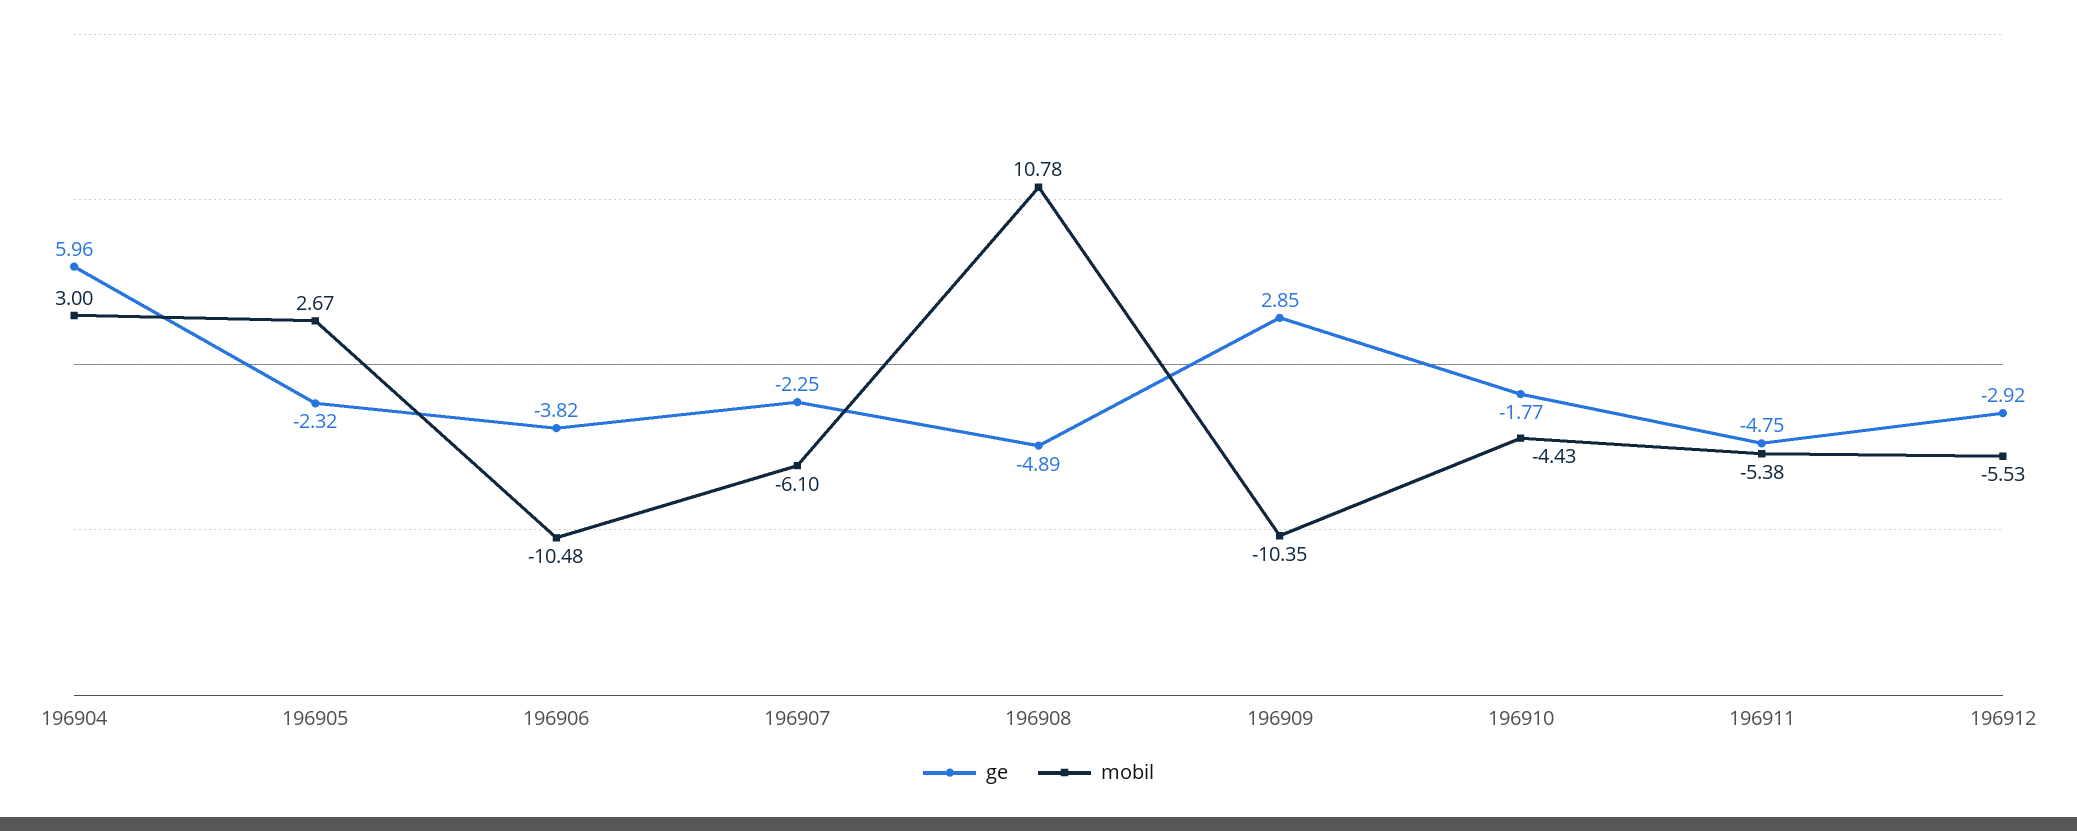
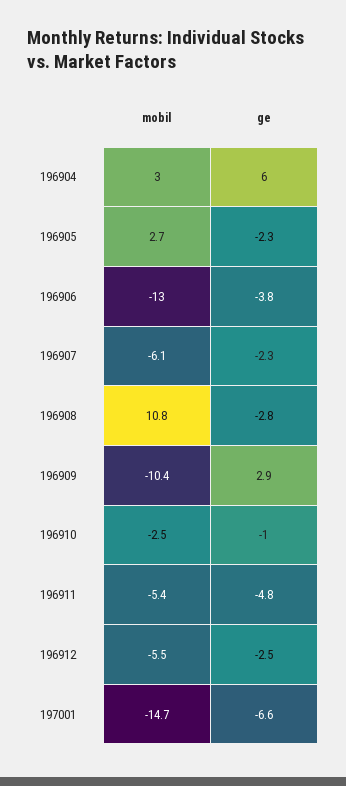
mobil, 196906: -10.48 -> -13
ge, 196908: -4.89 -> -2.8
ge, 196910: -1.77 -> -1
mobil, 196910: -4.43 -> -2.5
ge, 196912: -2.92 -> -2.5
mobil, 197001: none -> -14.7
ge, 197001: none -> -6.6

